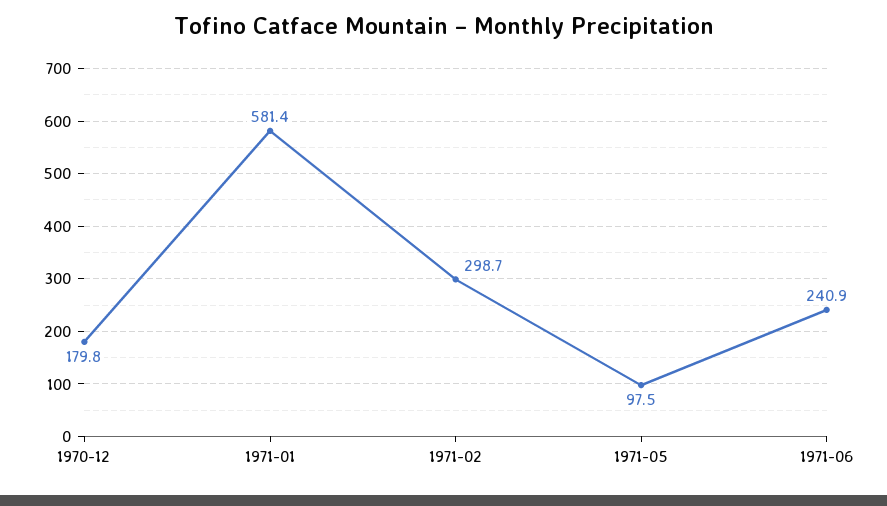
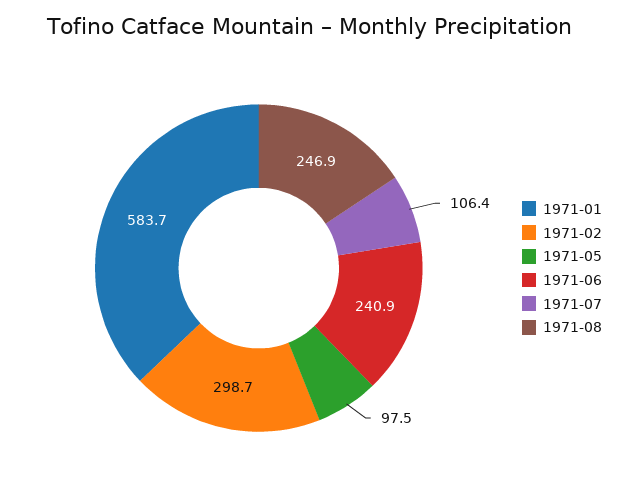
1970-12: 179.8 -> none
1971-01: 581.4 -> 583.7
1971-07: none -> 106.4
1971-08: none -> 246.9

